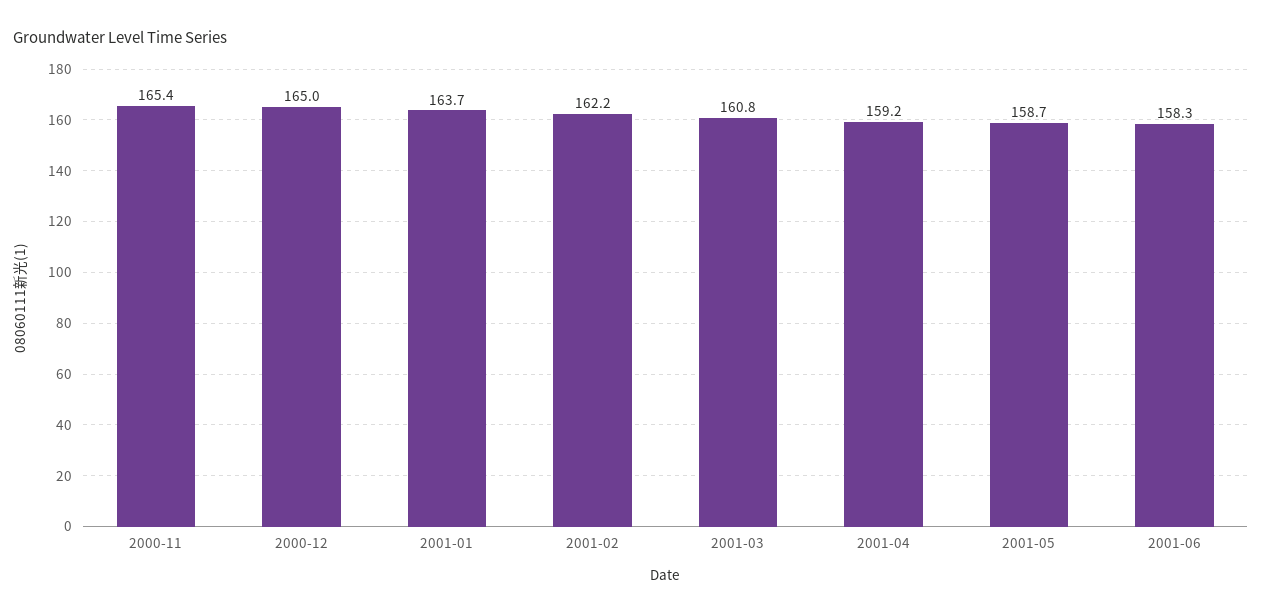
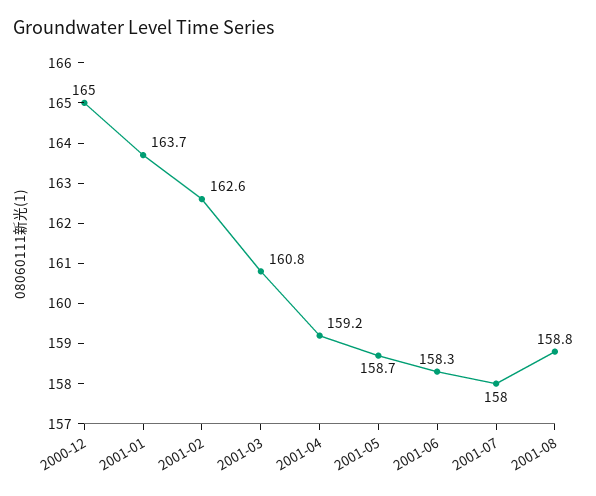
2000-11: 165.4 -> none
2001-02: 162.2 -> 162.6
2001-07: none -> 158
2001-08: none -> 158.8

